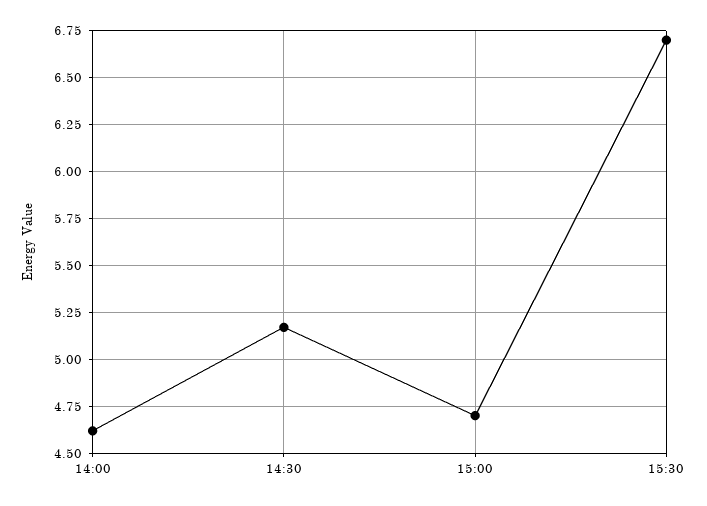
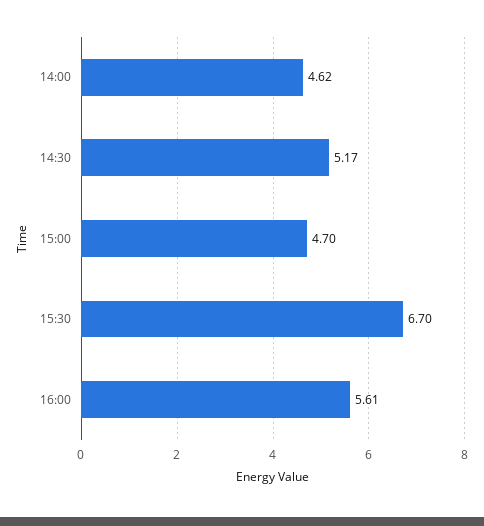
16:00: none -> 5.61

